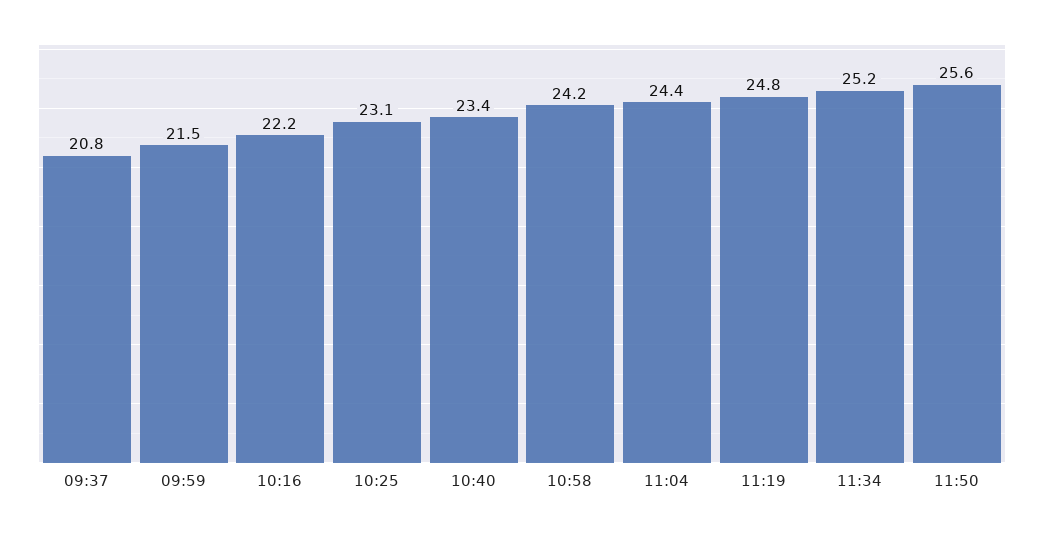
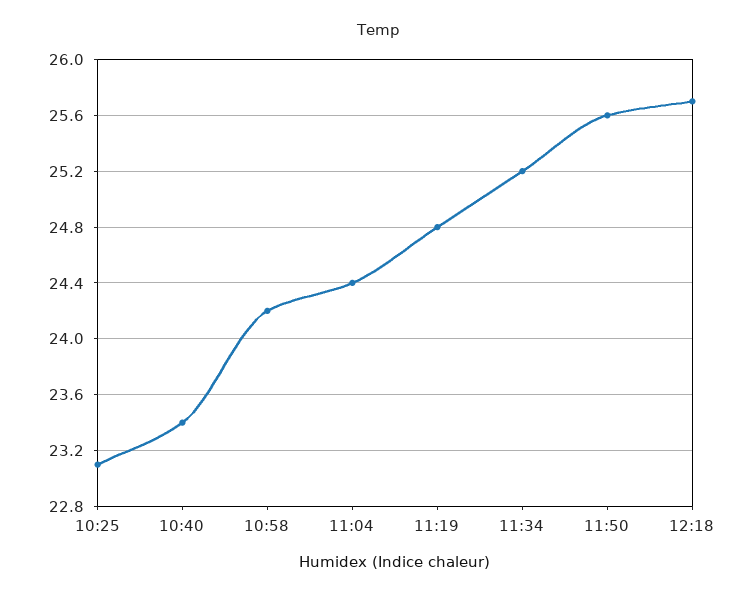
09:37: 20.8 -> none
09:59: 21.5 -> none
10:16: 22.2 -> none
12:18: none -> 25.7

